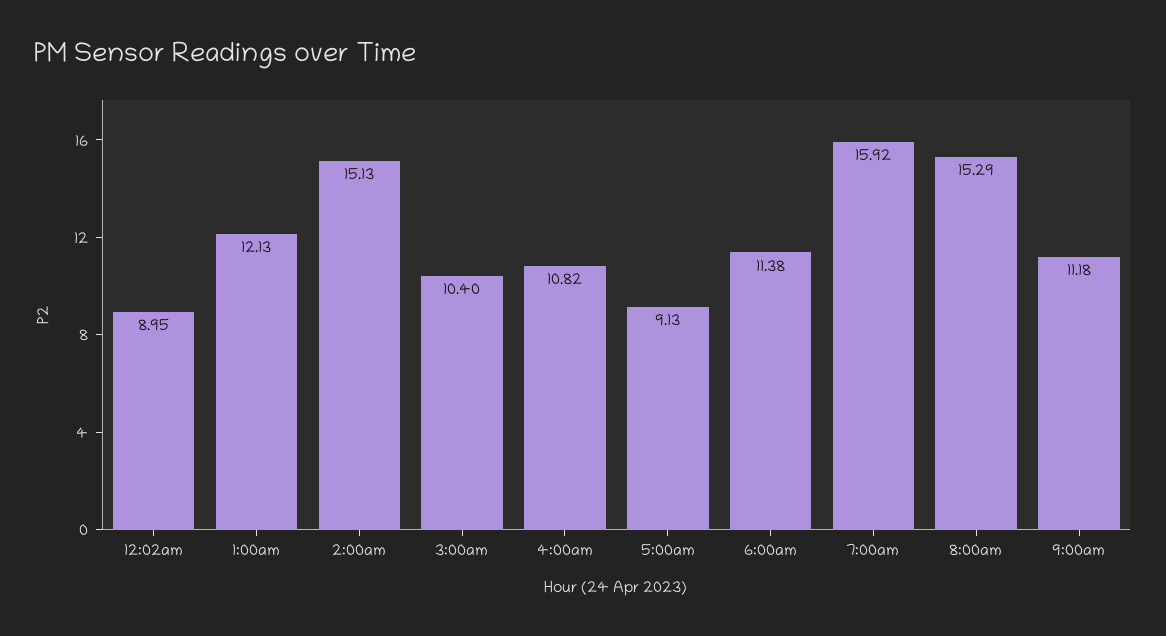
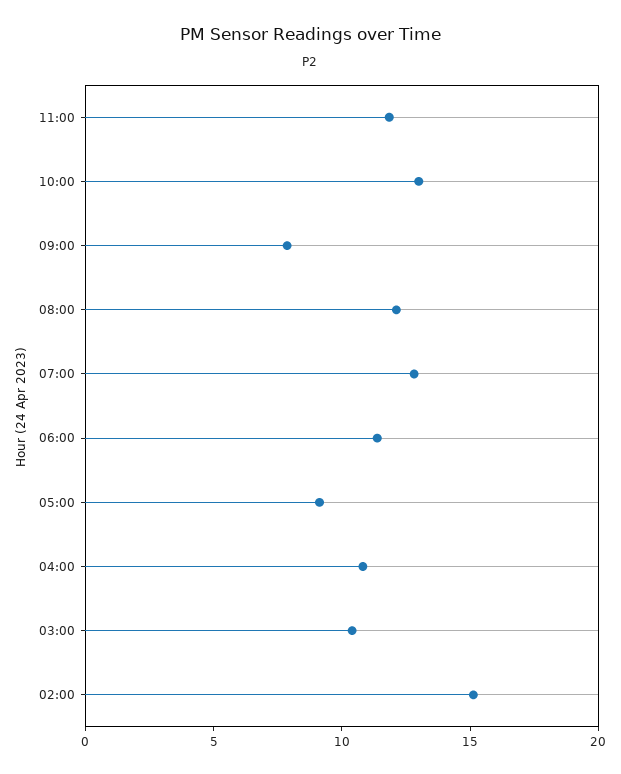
12:02am: 8.95 -> none
1:00am: 12.13 -> none
7:00am: 15.92 -> 13
8:00am: 15.29 -> 12
9:00am: 11.18 -> 8
11:00: none -> 12
10:00: none -> 13

